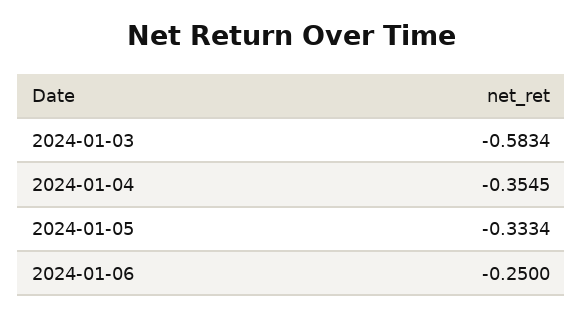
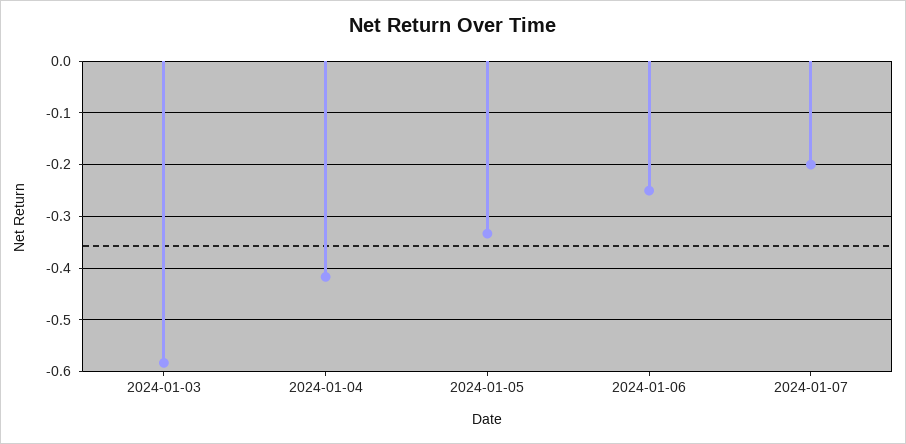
2024-01-04: -0.3545 -> -0.42
2024-01-07: none -> -0.2

